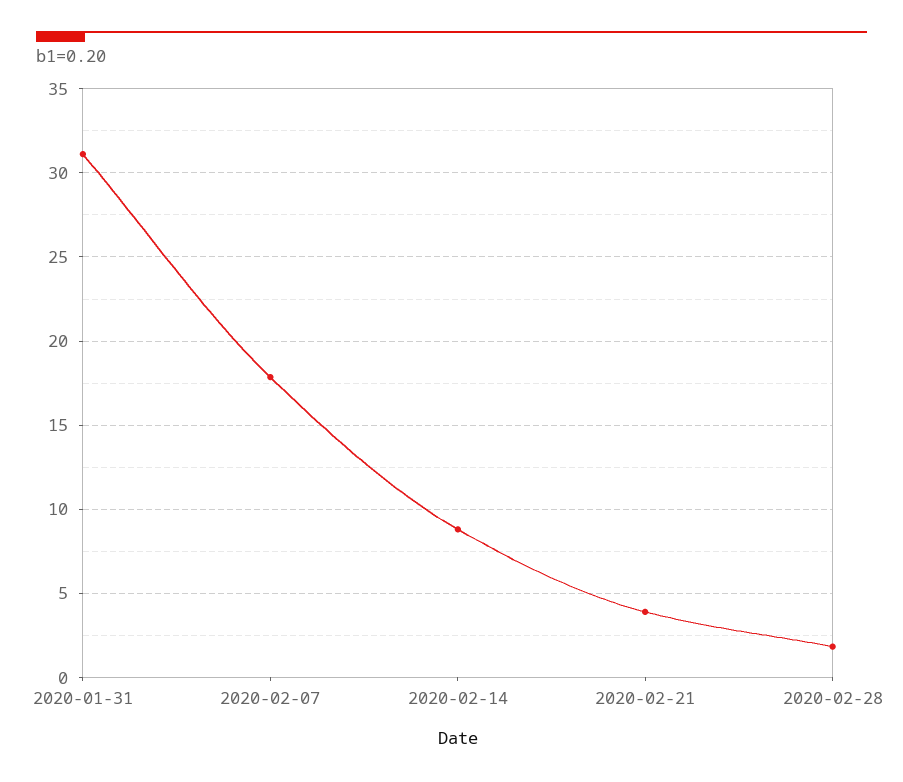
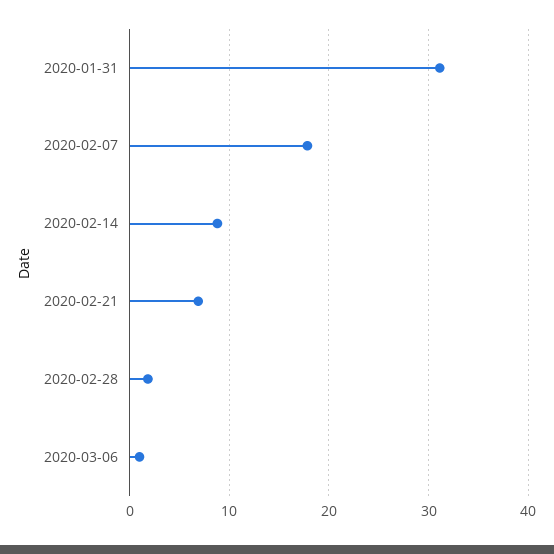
2020-02-21: 4 -> 7
2020-03-06: none -> 1

